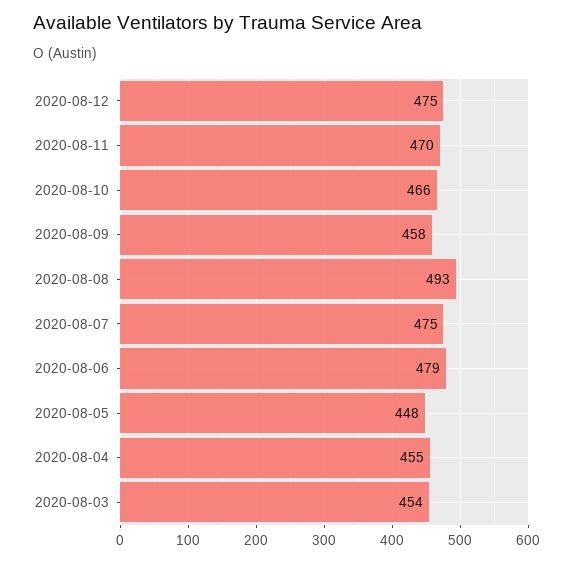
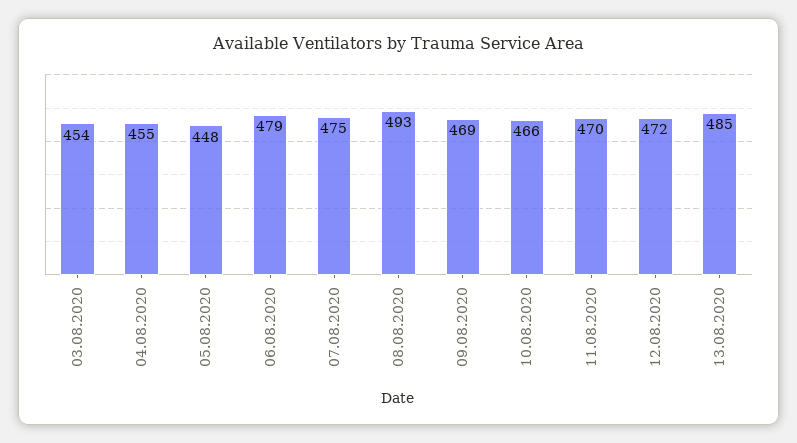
2020-08-12: 475 -> 472
2020-08-09: 458 -> 469
13.08.2020: none -> 485

